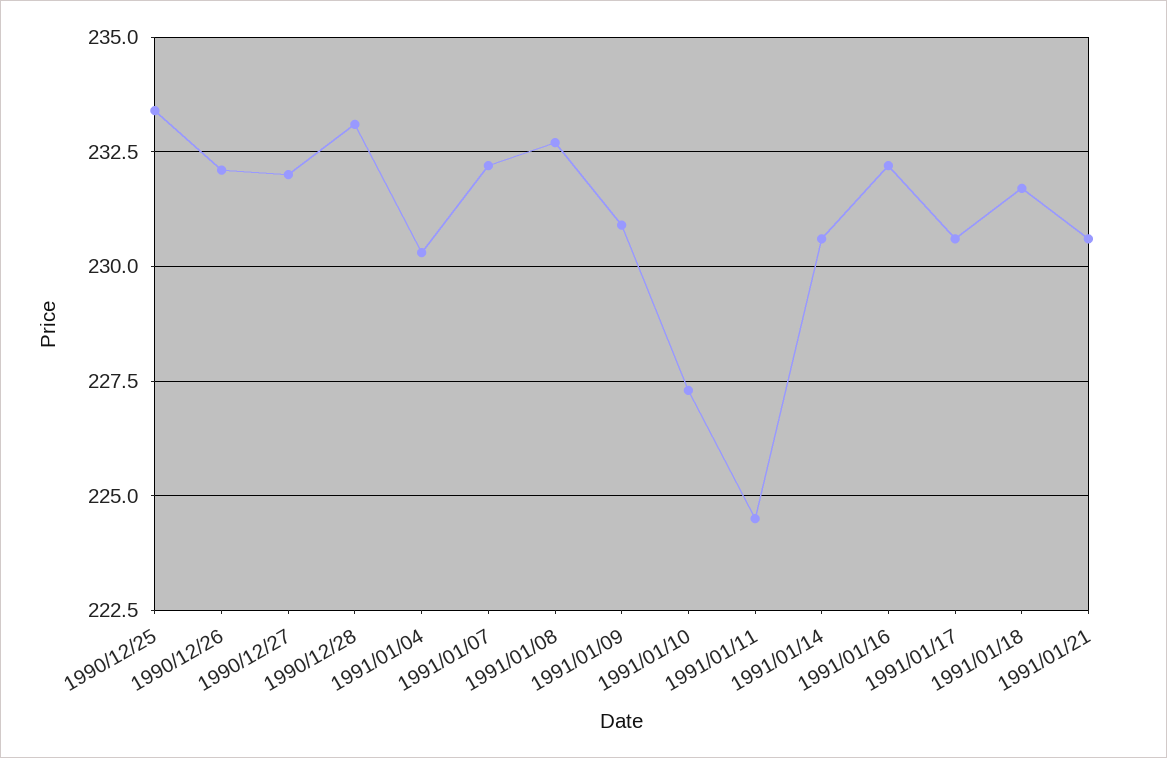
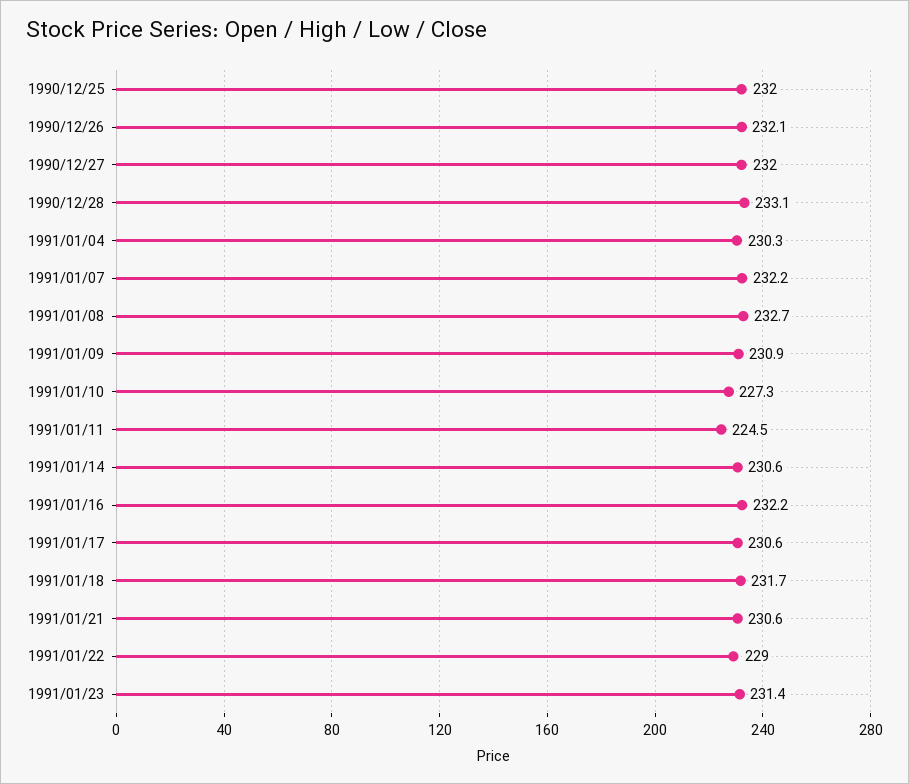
1990/12/25: 233.5 -> 232
1991/01/22: none -> 229
1991/01/23: none -> 231.4

